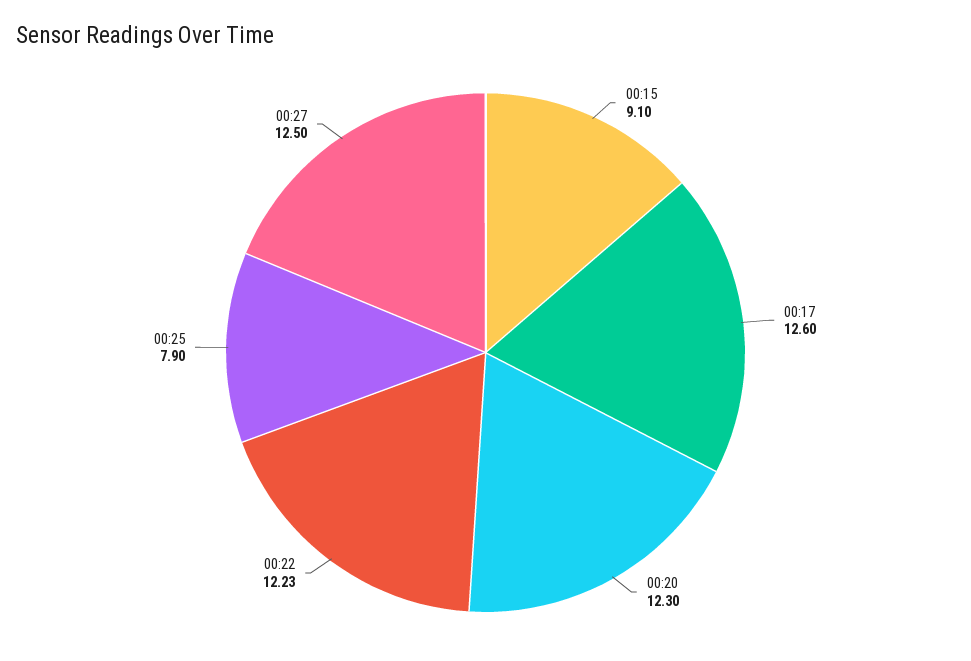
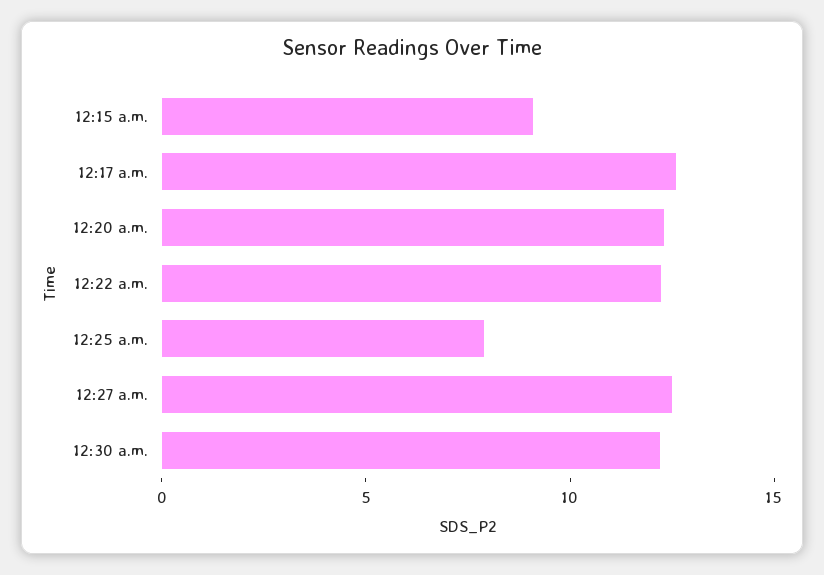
12:30 a.m.: none -> 12

